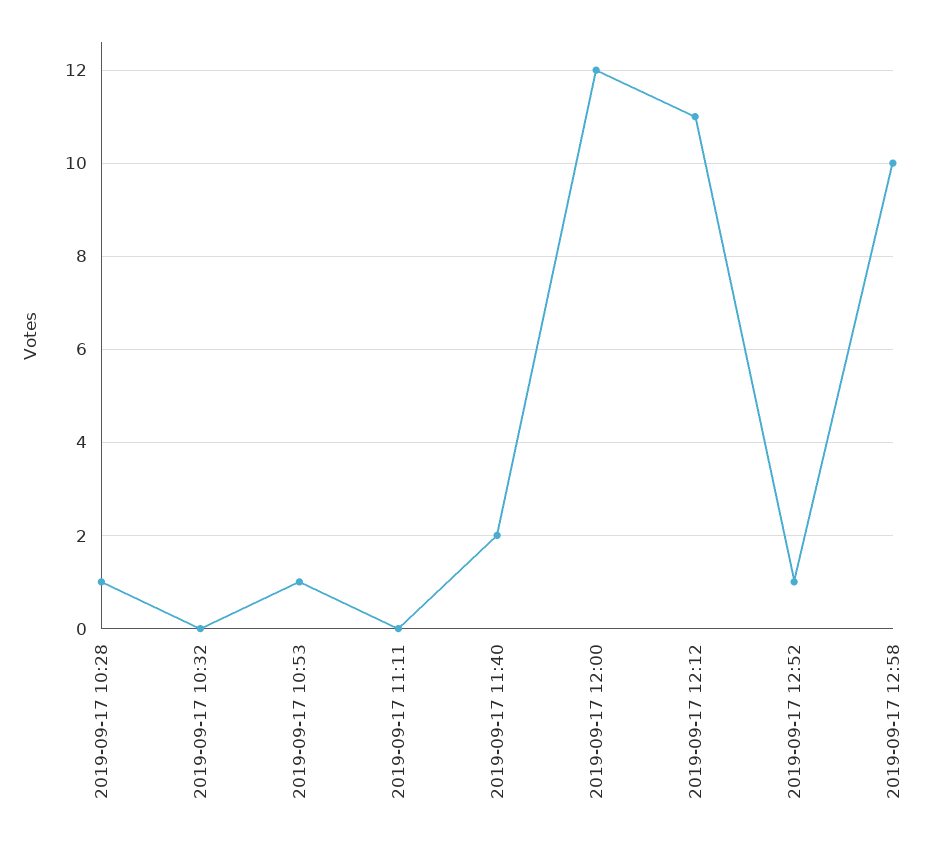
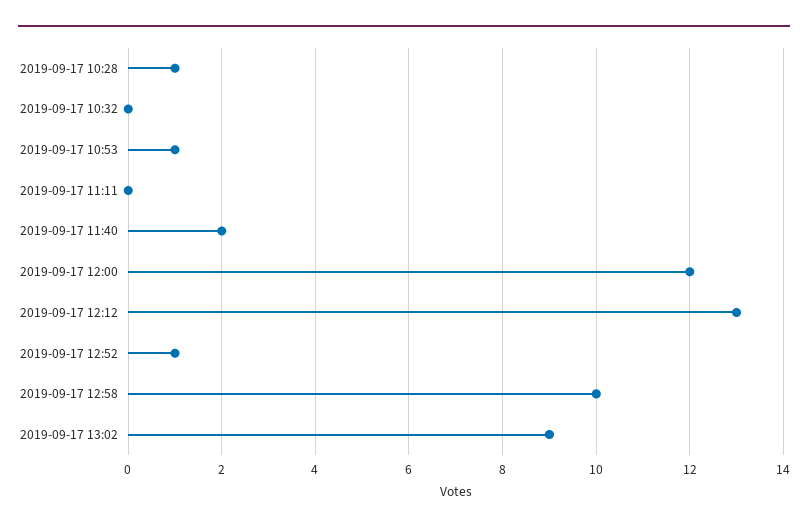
2019-09-17 12:12: 11 -> 13
2019-09-17 13:02: none -> 9

